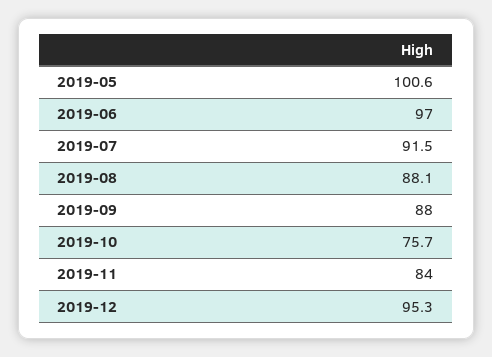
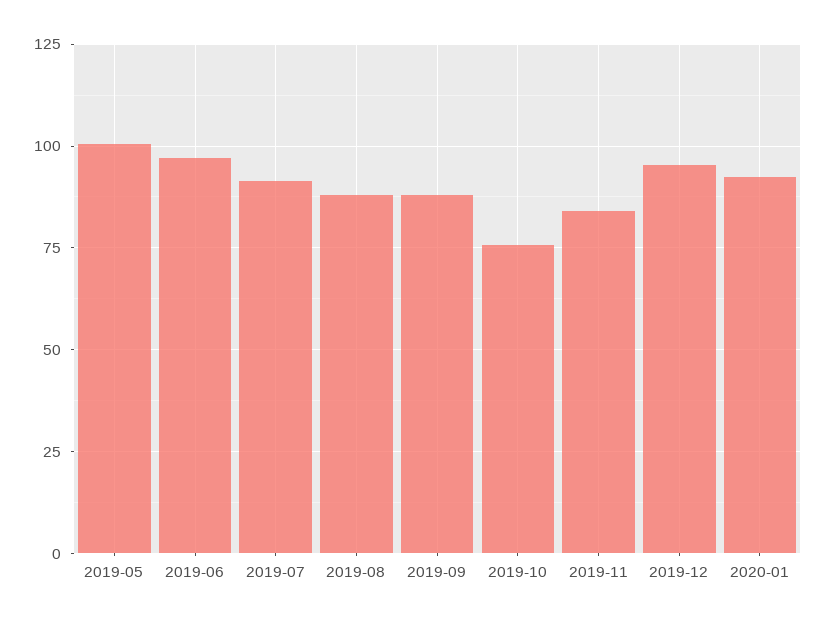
2020-01: none -> 92.5

